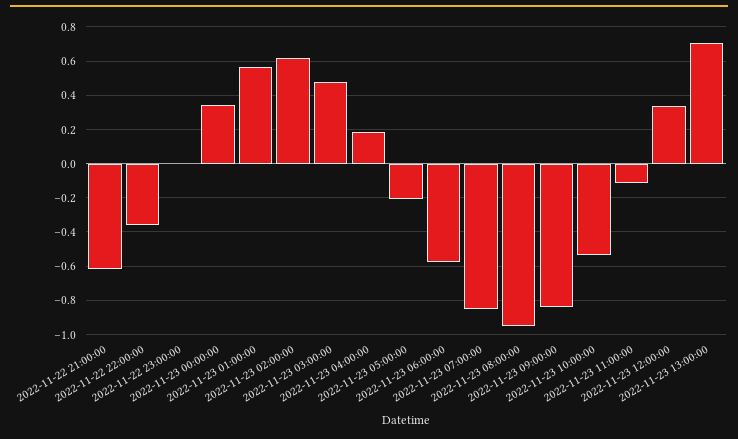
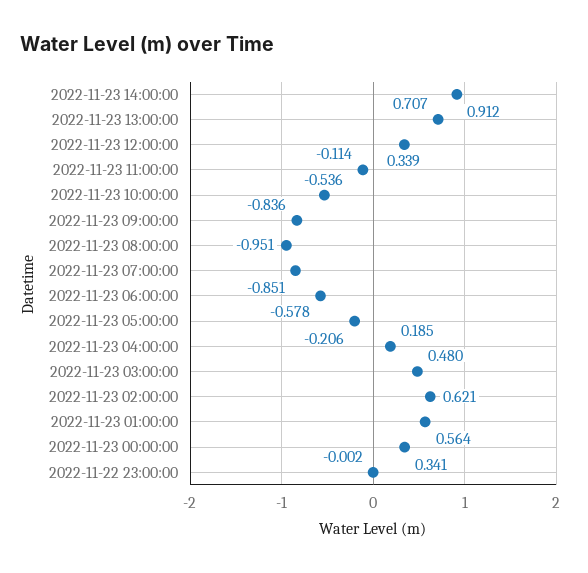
2022-11-22 21:00:00: -0.6 -> none
2022-11-22 22:00:00: -0.35 -> none
2022-11-23 14:00:00: none -> 0.912

